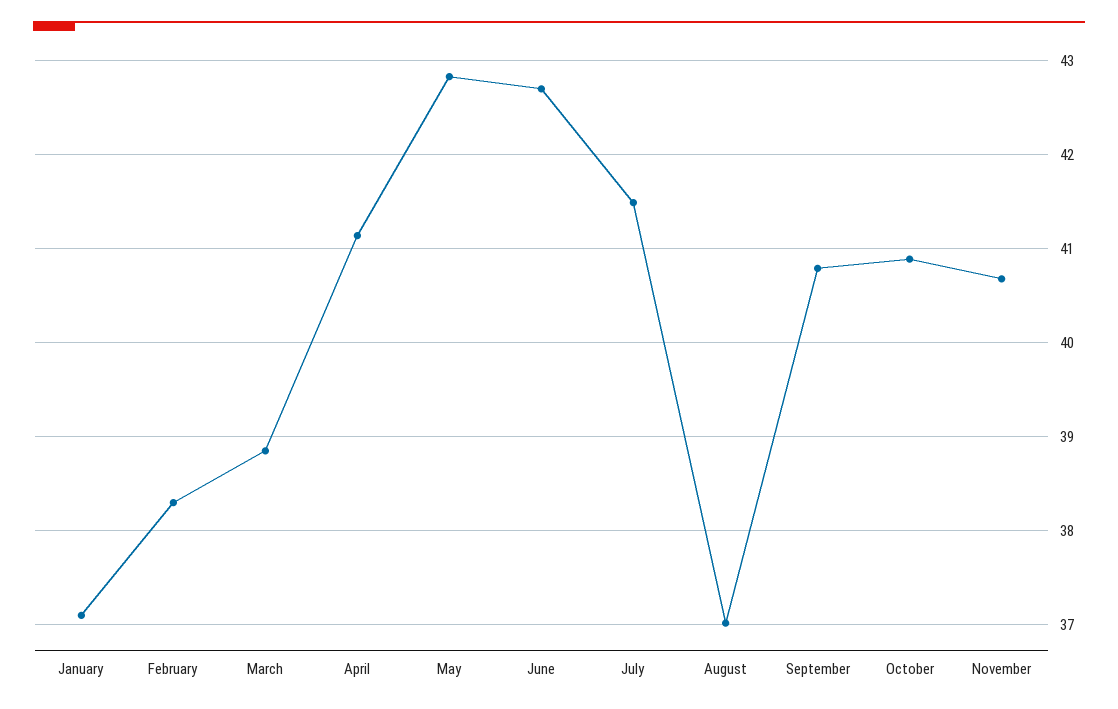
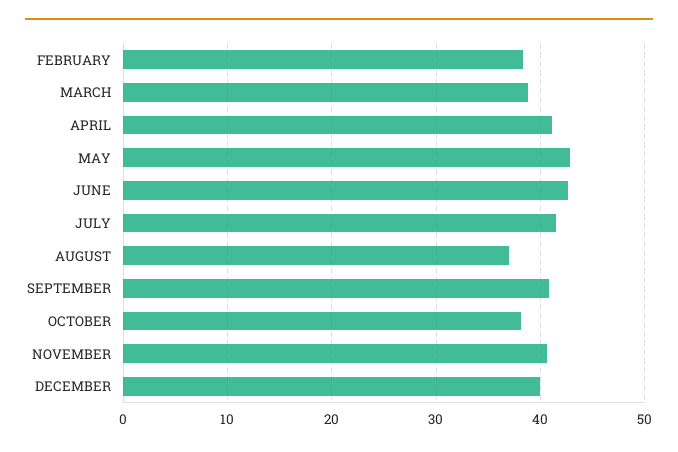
January: 37.1 -> none
October: 40.9 -> 38
DECEMBER: none -> 40

